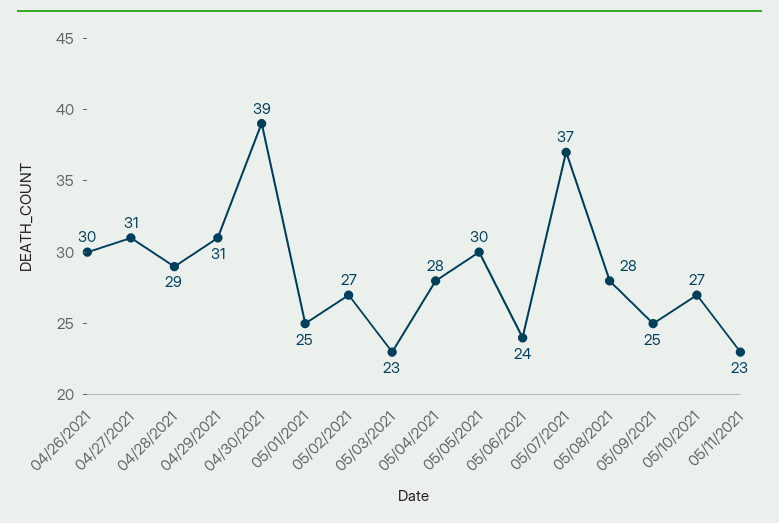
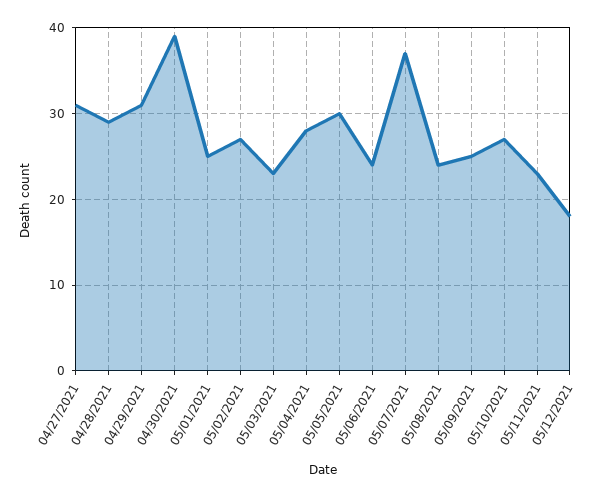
04/26/2021: 30 -> none
05/08/2021: 28 -> 24
05/12/2021: none -> 18

